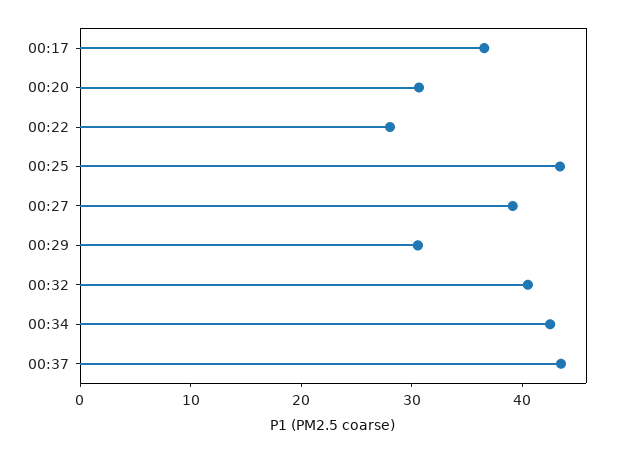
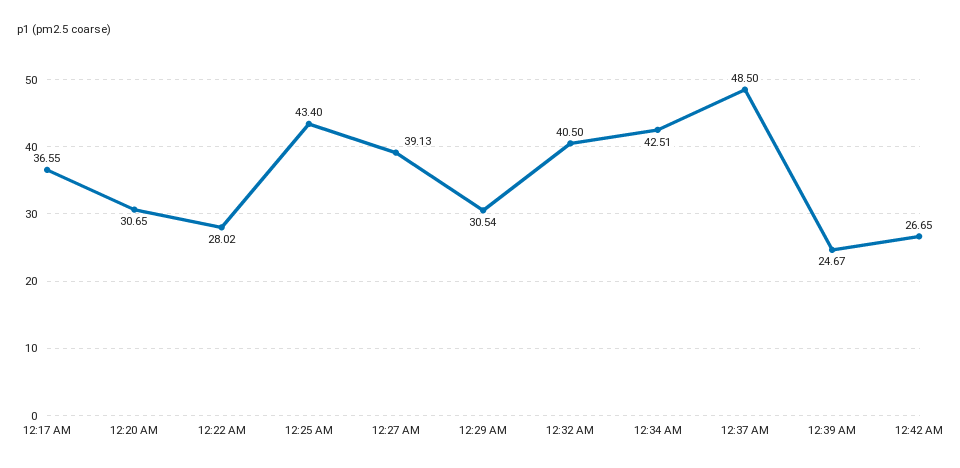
00:37: 44 -> 48.5
12:39 AM: none -> 24.67
12:42 AM: none -> 26.65

